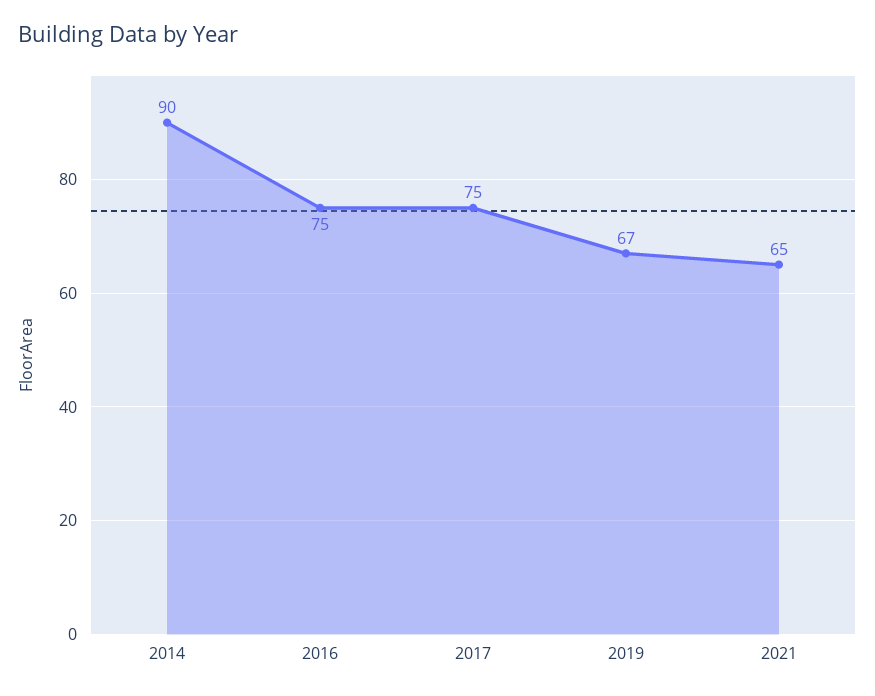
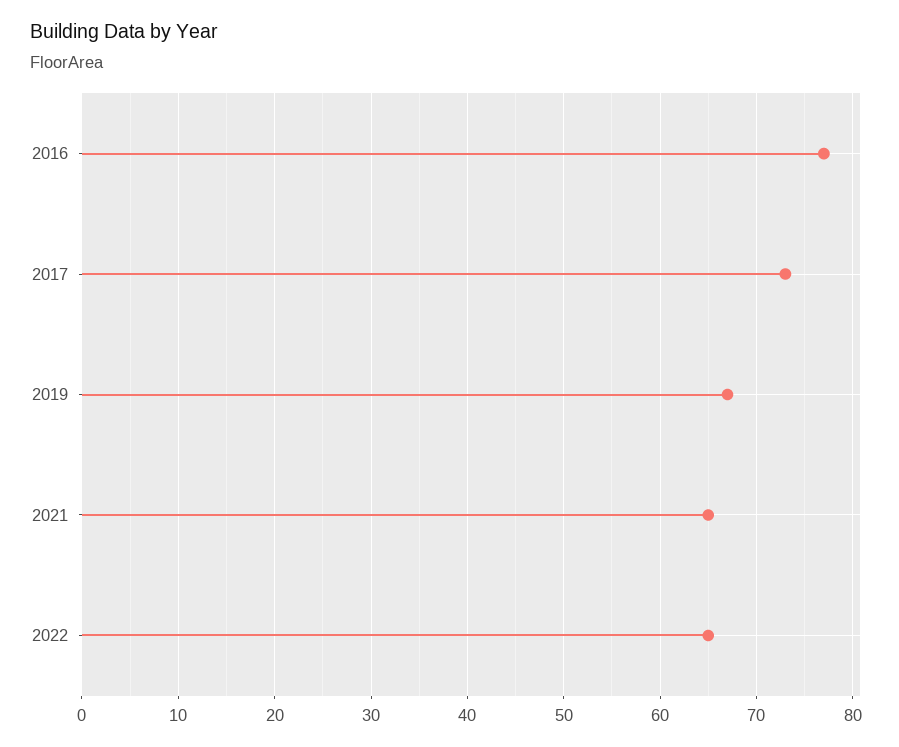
2014: 90 -> none
2016: 75 -> 77
2017: 75 -> 73
2022: none -> 65

